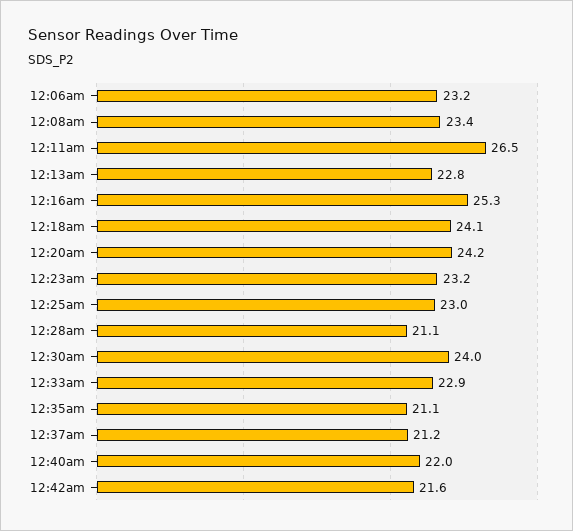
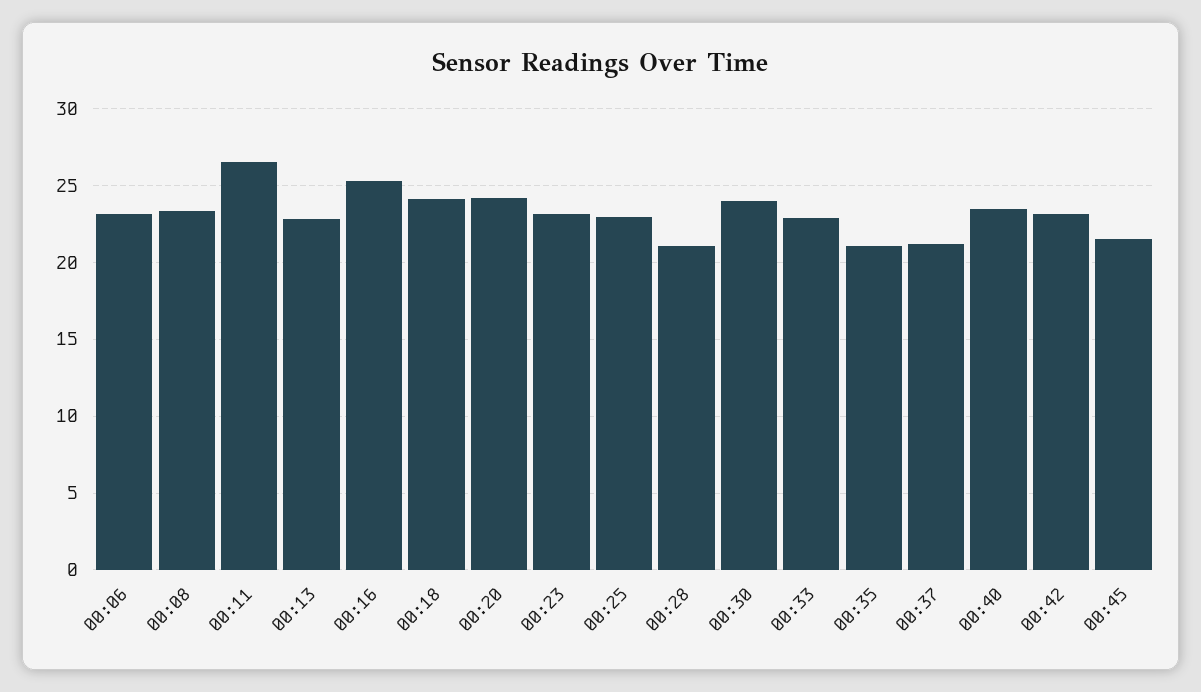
12:40am: 22 -> 23.5
12:42am: 21.6 -> 23
00:45: none -> 21.5

